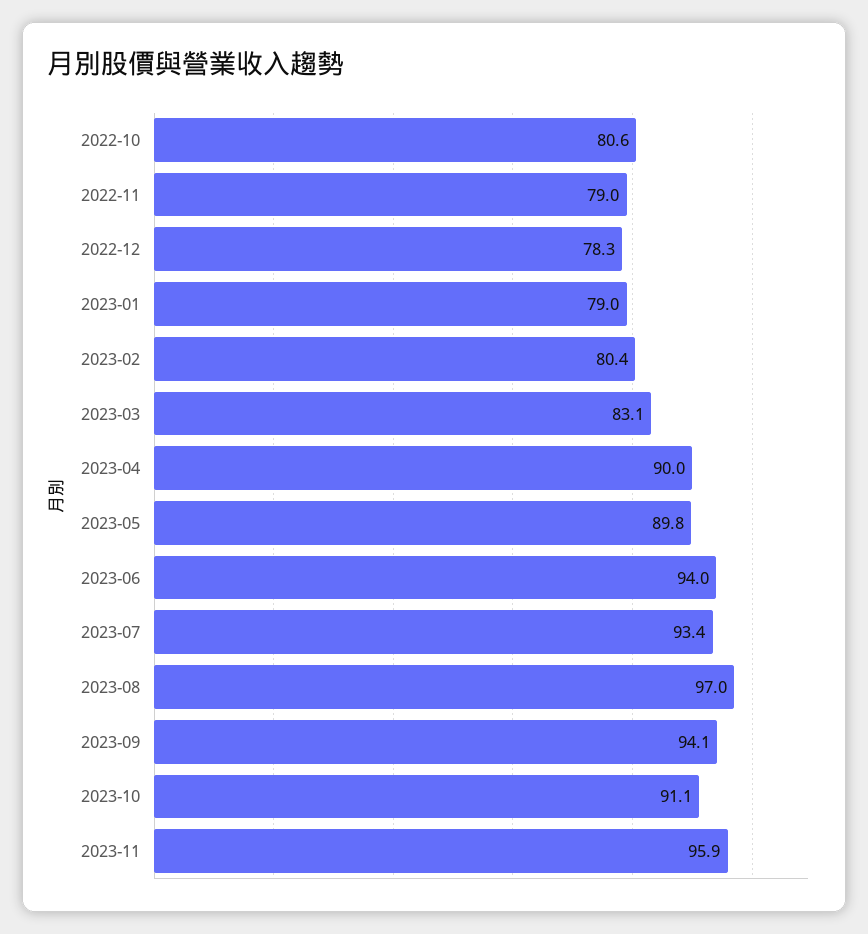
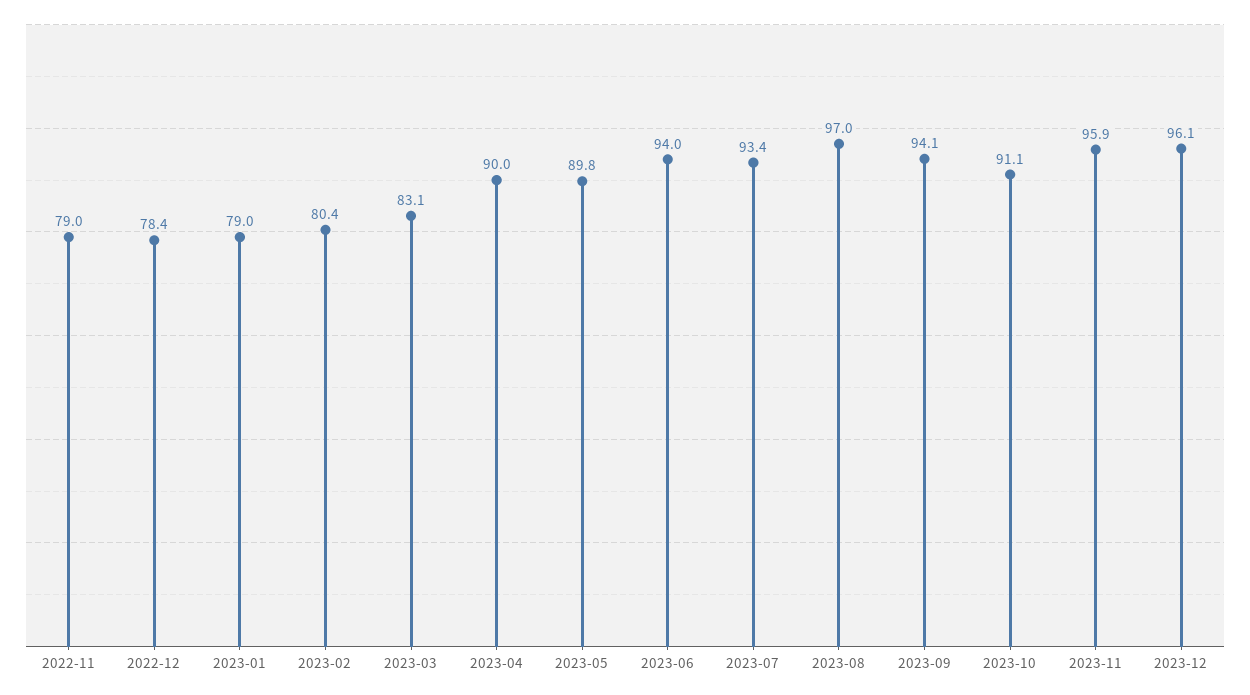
2022-10: 80.6 -> none
2022-12: 78.3 -> 78.4
2023-12: none -> 96.1

